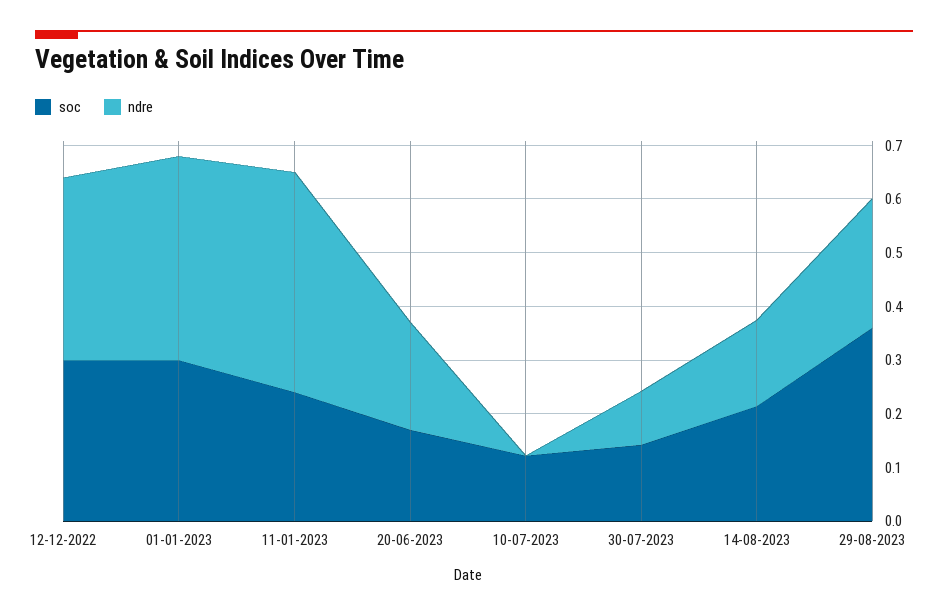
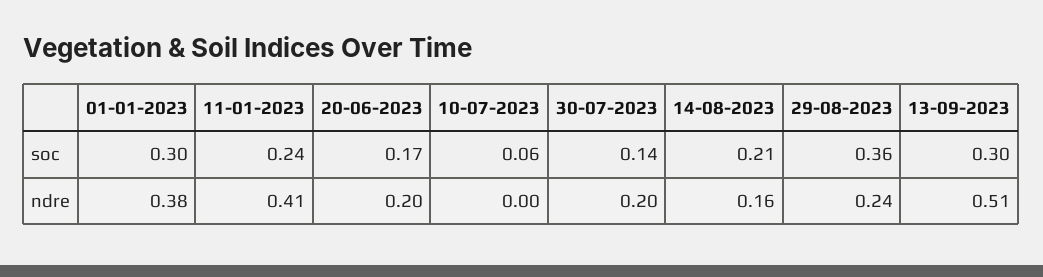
soc, 12-12-2022: 0.3 -> none
ndre, 12-12-2022: 0.34 -> none
soc, 10-07-2023: 0.12 -> 0.06
ndre, 30-07-2023: 0.1 -> 0.2
soc, 13-09-2023: none -> 0.3
ndre, 13-09-2023: none -> 0.51

